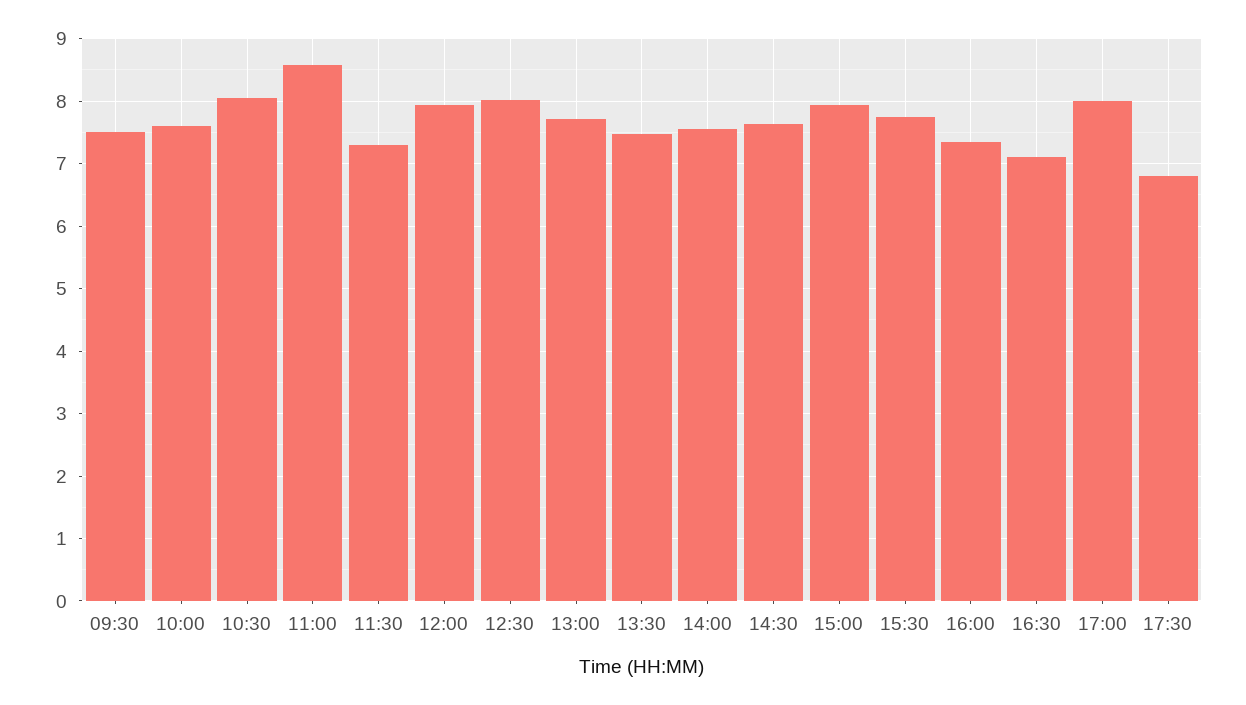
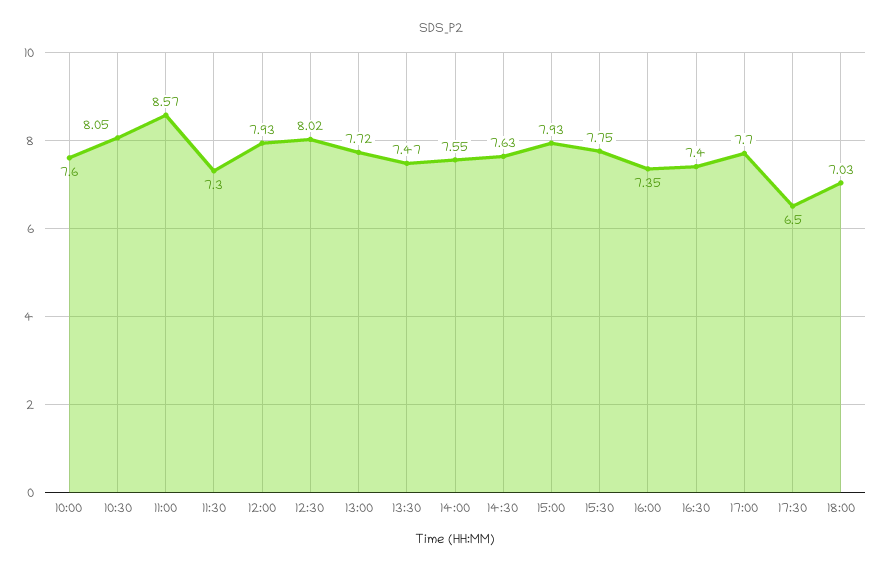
09:30: 7.5 -> none
16:30: 7.1 -> 7.4
17:00: 8 -> 7.7
17:30: 6.8 -> 6.5
18:00: none -> 7.03

